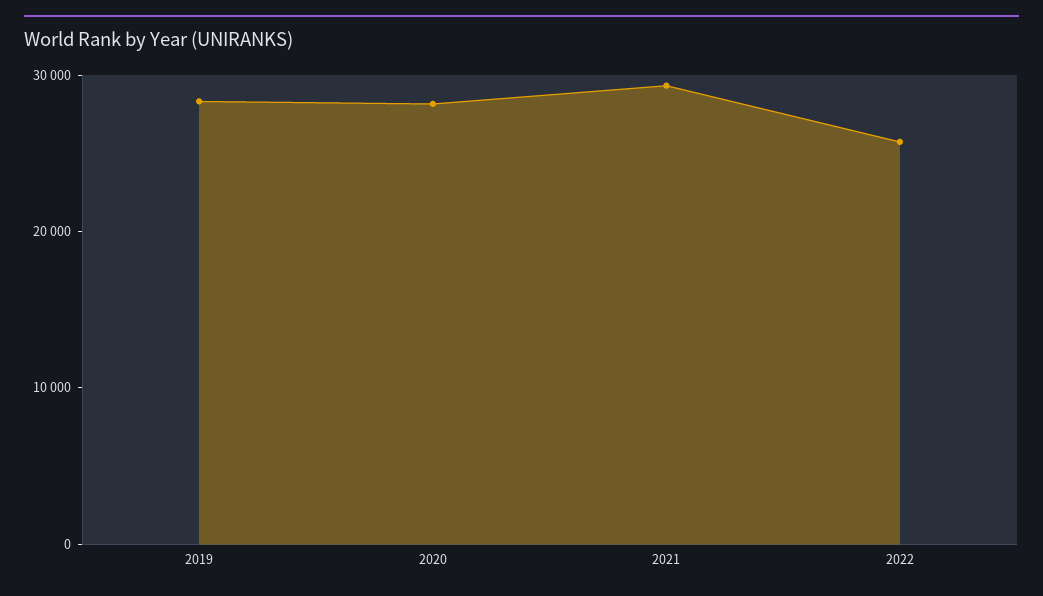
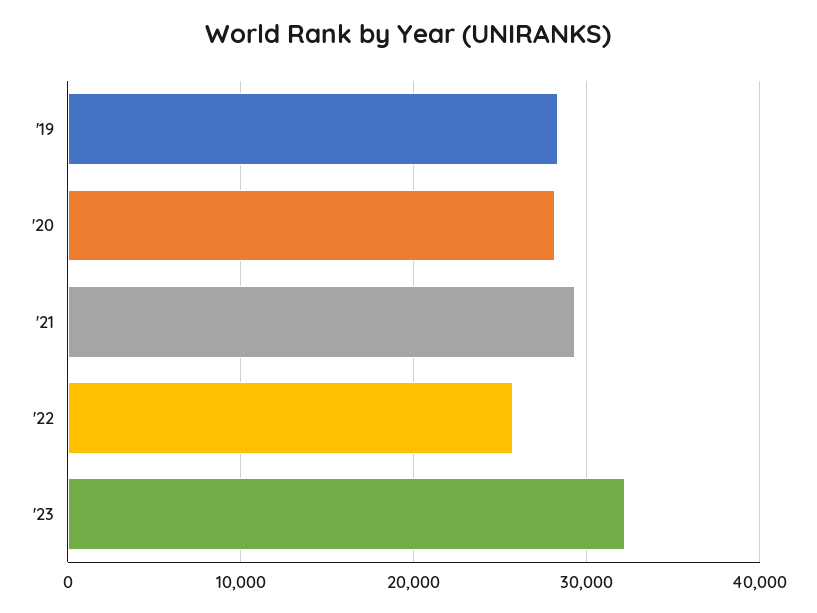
'23: none -> 32000

